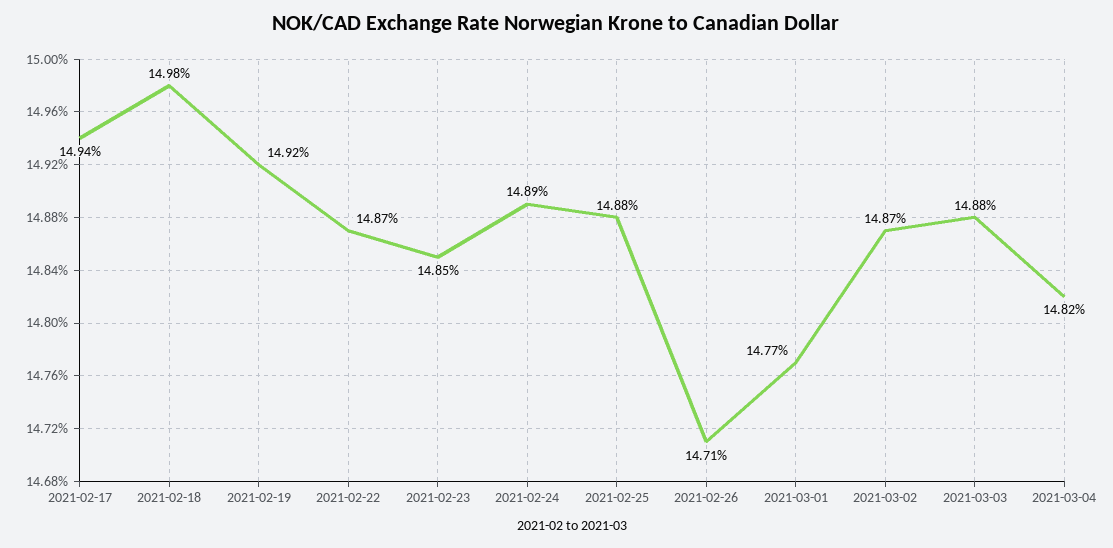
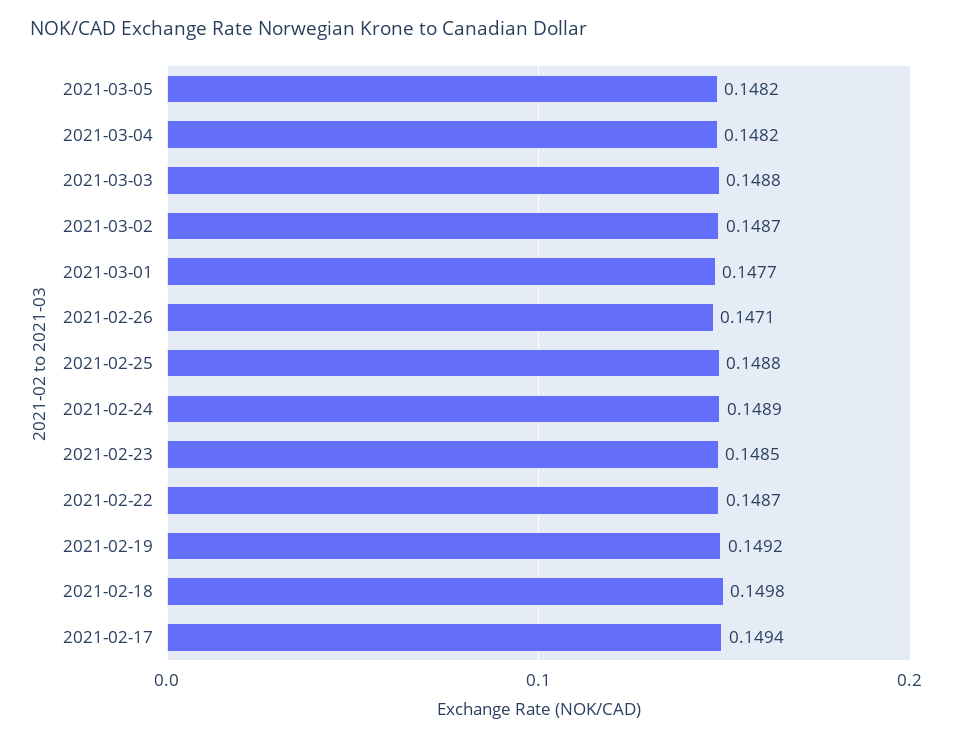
2021-03-05: none -> 0.1482

